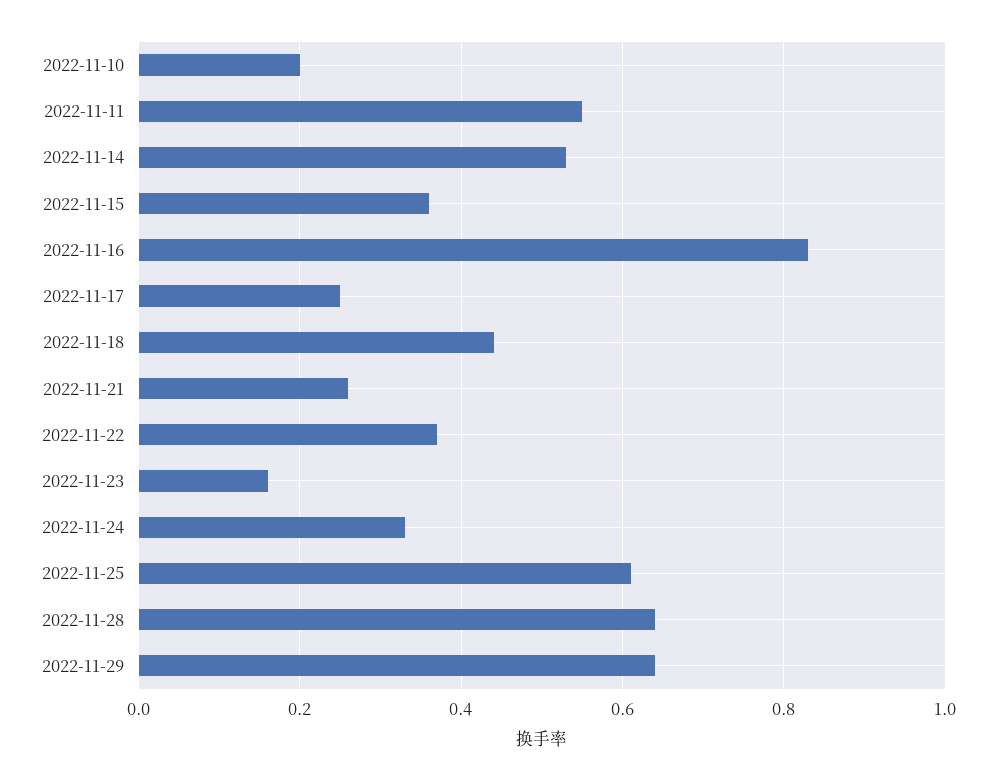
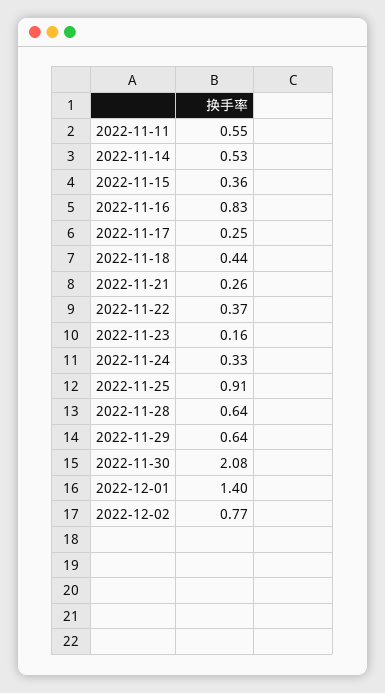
2022-11-10: 0.2 -> none
2022-11-25: 0.6 -> 0.91
2022-11-30: none -> 2.08
2022-12-01: none -> 1.4
2022-12-02: none -> 0.77

